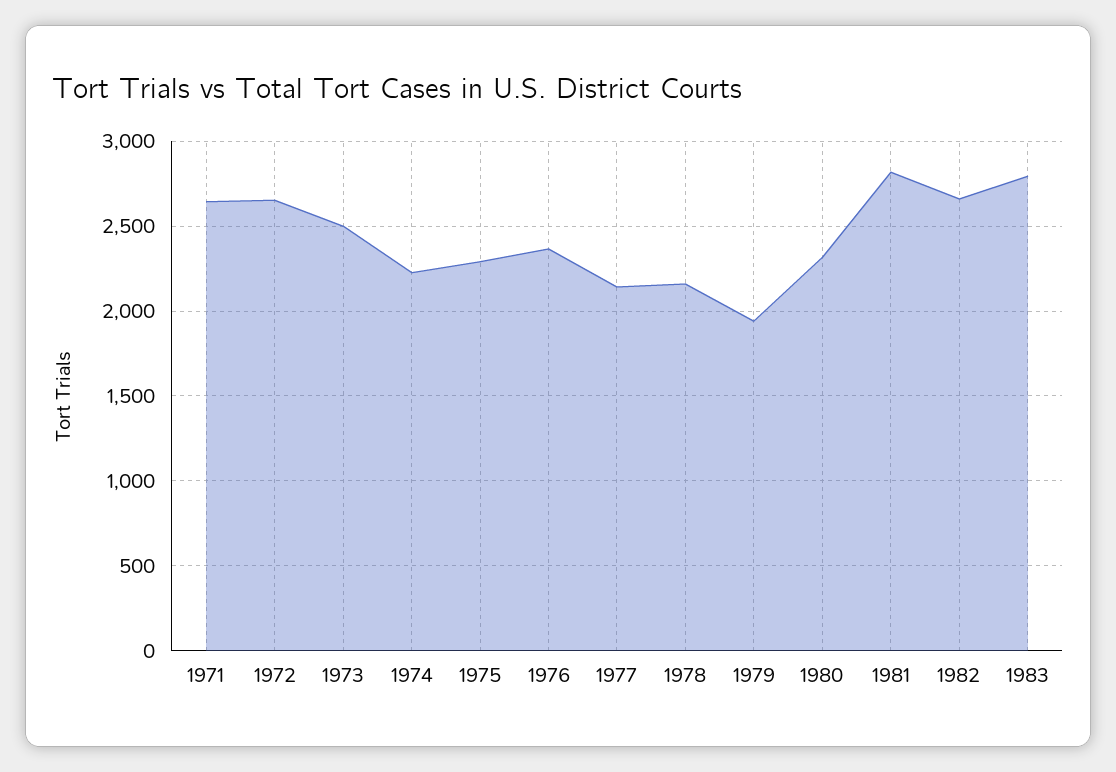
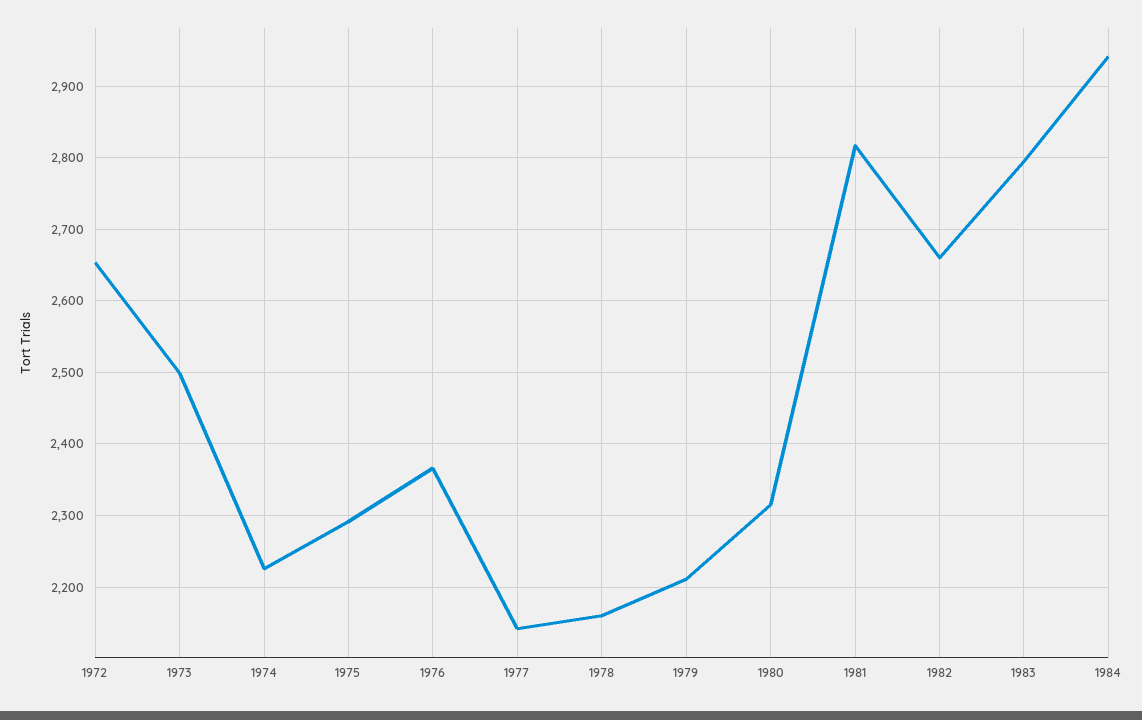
1971: 2650 -> none
1979: 1950 -> 2210
1984: none -> 2940

